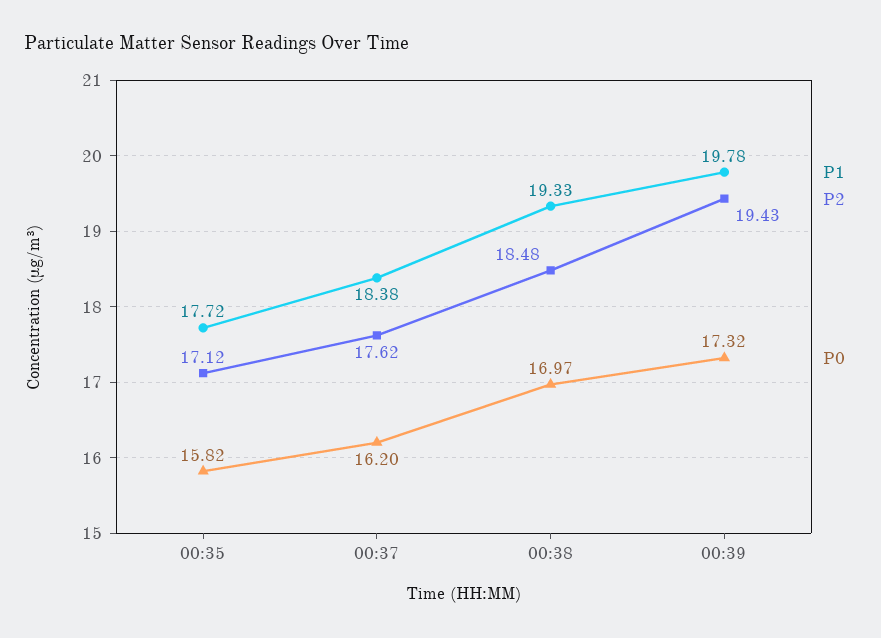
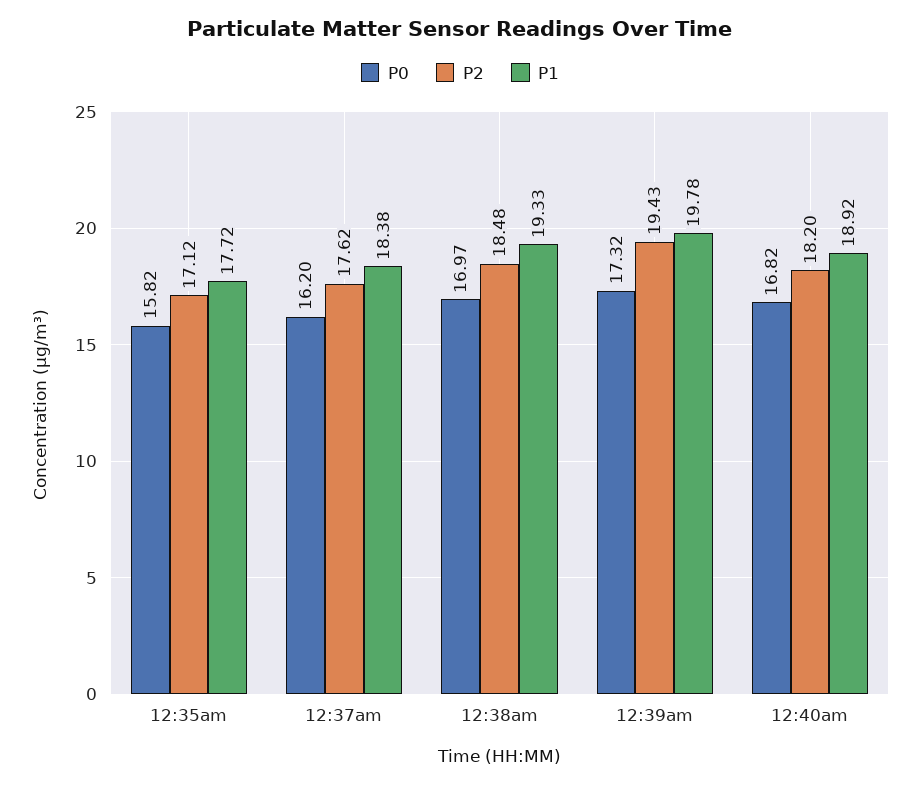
P0, 12:40am: none -> 16.82
P2, 12:40am: none -> 18.2
P1, 12:40am: none -> 18.92

